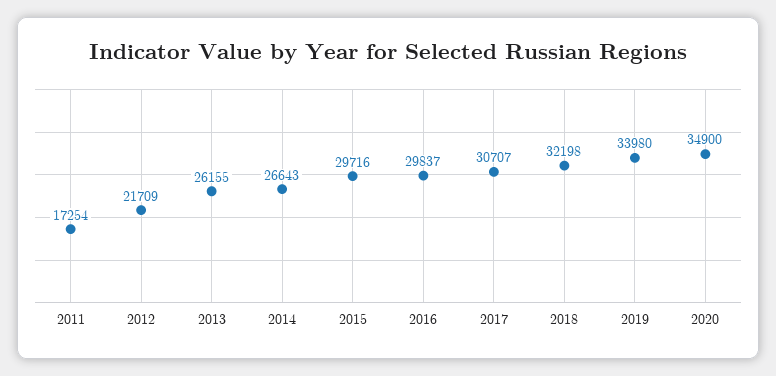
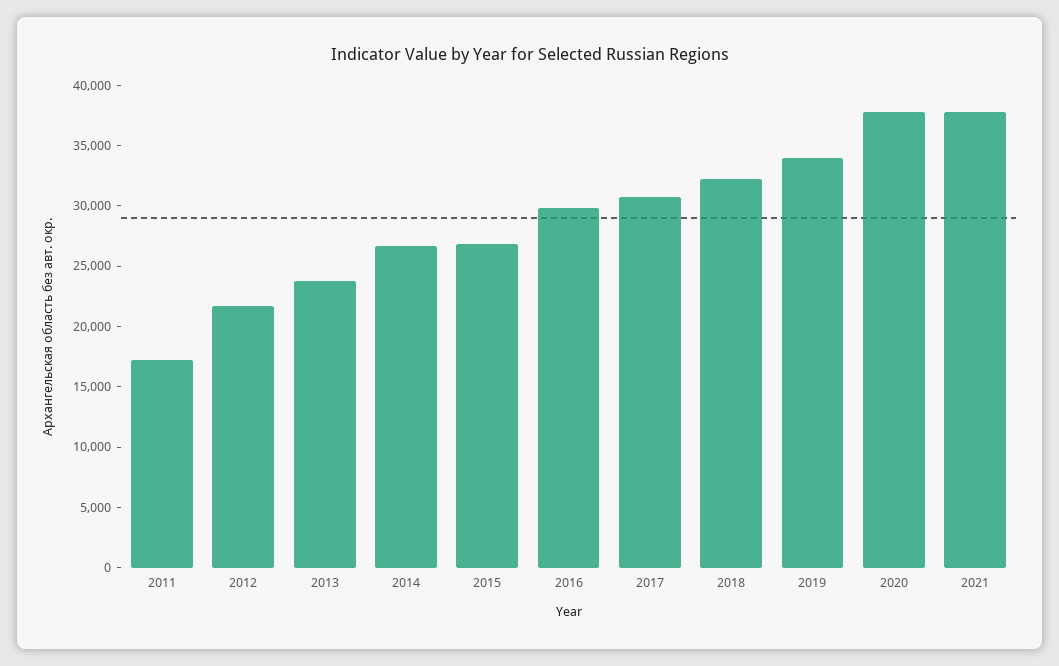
2013: 26155 -> 24000
2015: 29716 -> 27000
2020: 34900 -> 38000
2021: none -> 38000

